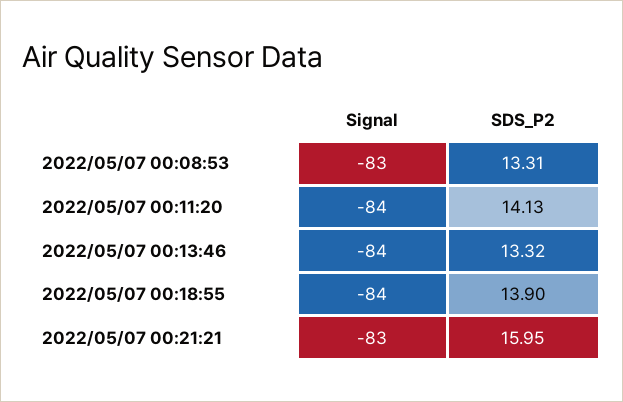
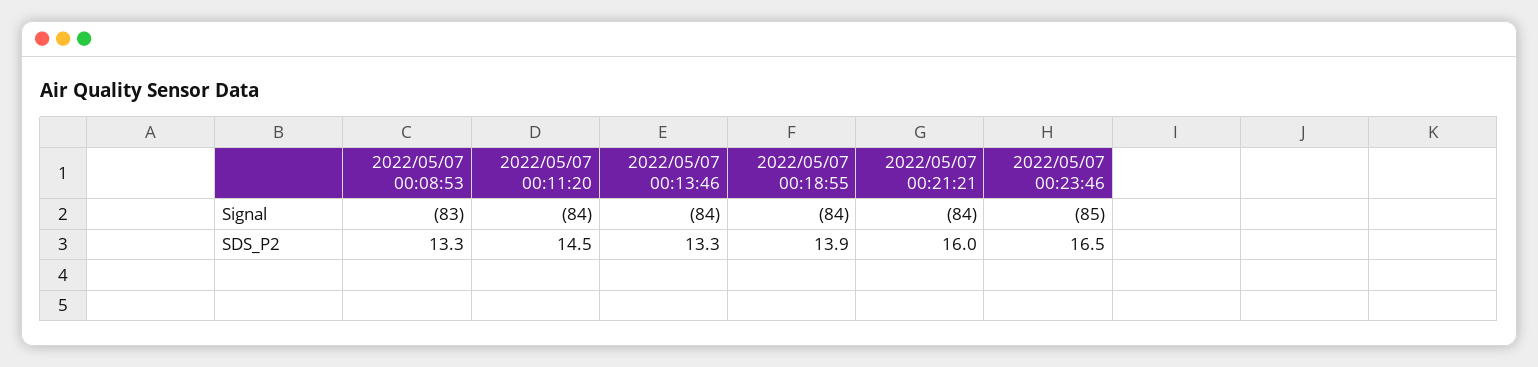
SDS_P2, 2022/05/07 00:11:20: 14.13 -> 14.5
Signal, 2022/05/07 00:21:21: -83 -> -84
Signal, 2022/05/07 00:23:46: none -> -85
SDS_P2, 2022/05/07 00:23:46: none -> 16.5

